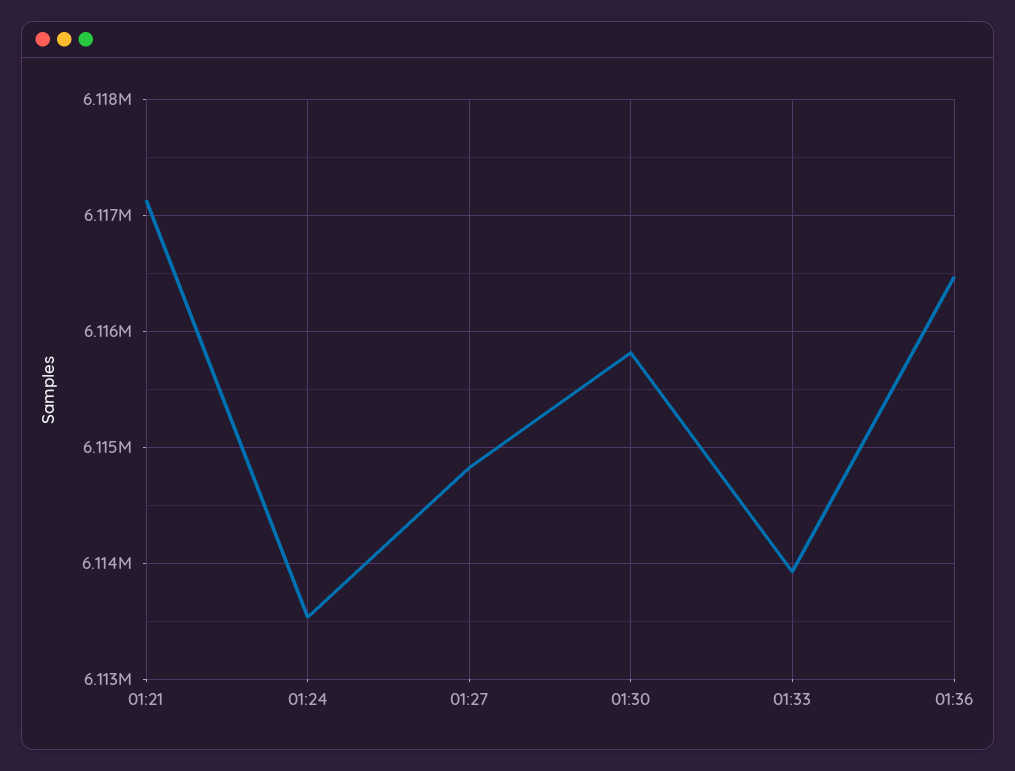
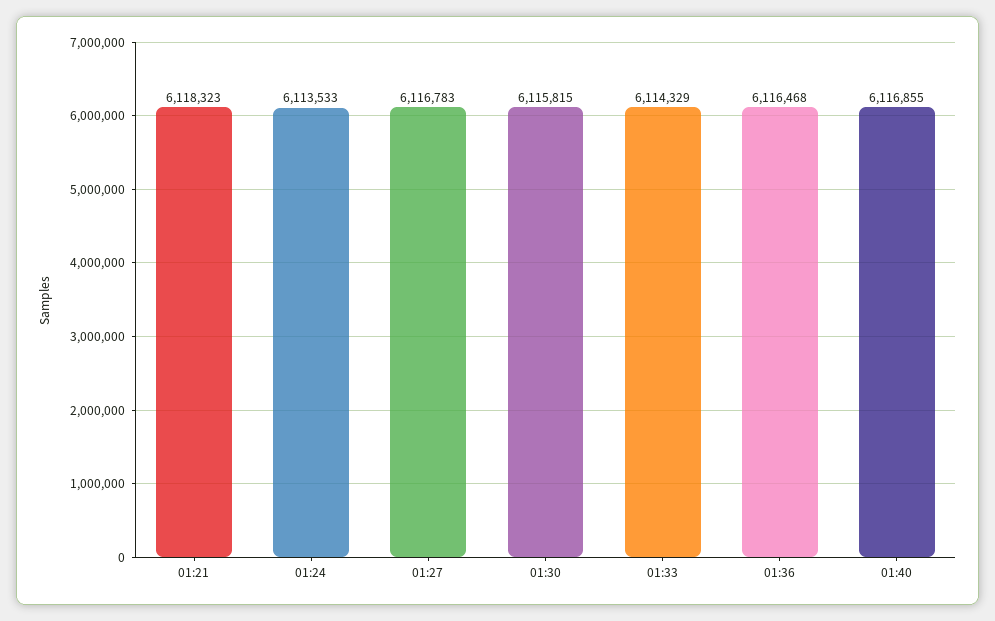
01:21: 6117100 -> 6118323
01:27: 6114800 -> 6116783
01:33: 6113900 -> 6114329
01:40: none -> 6116855

